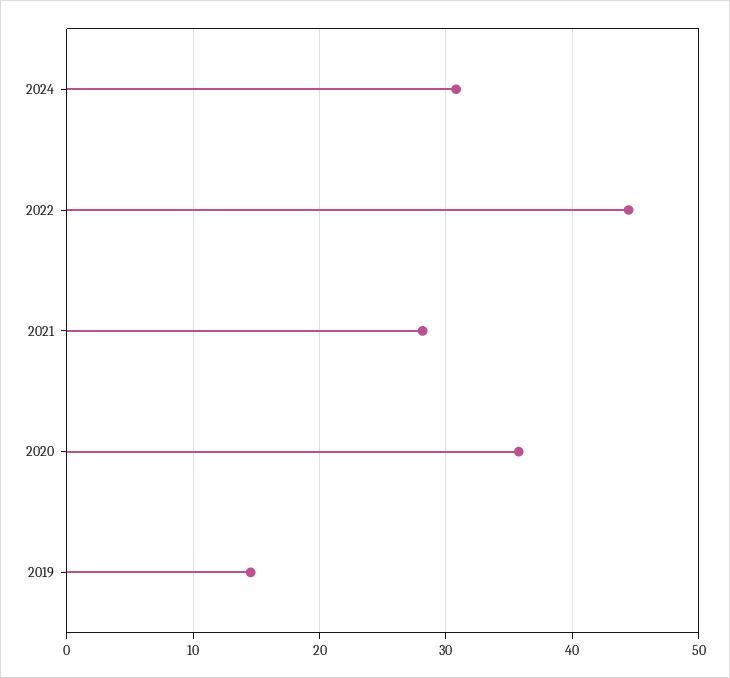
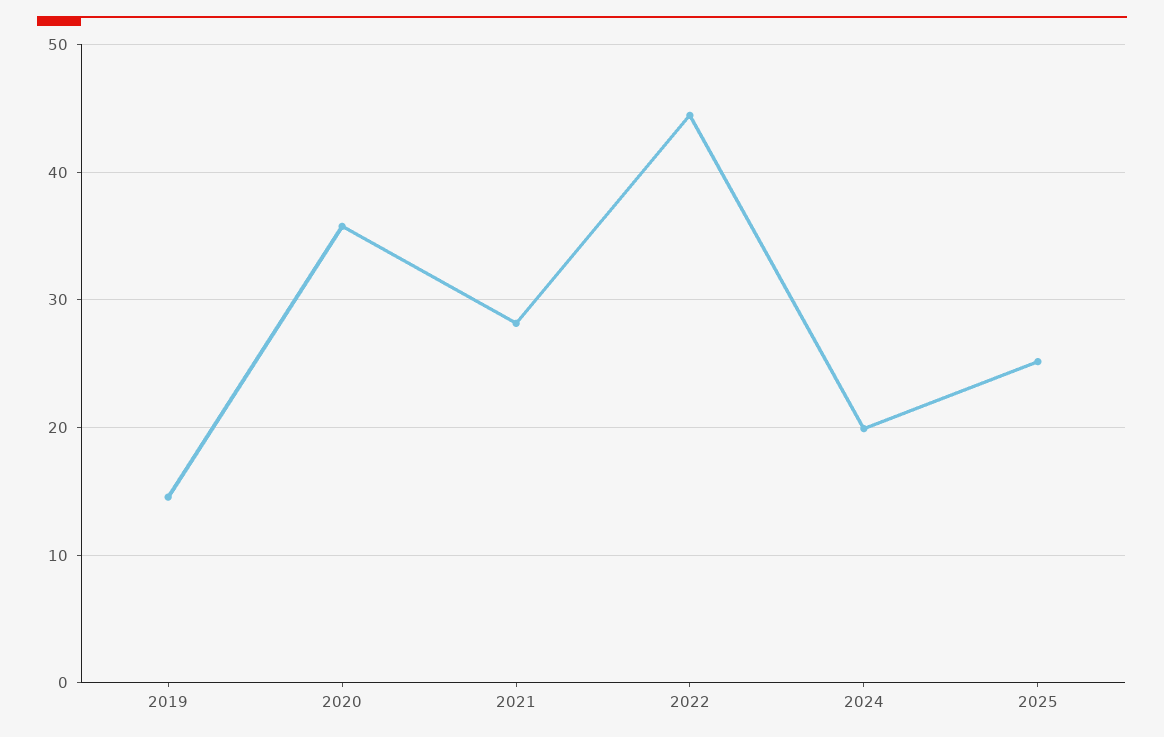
2024: 31 -> 20
2025: none -> 25

